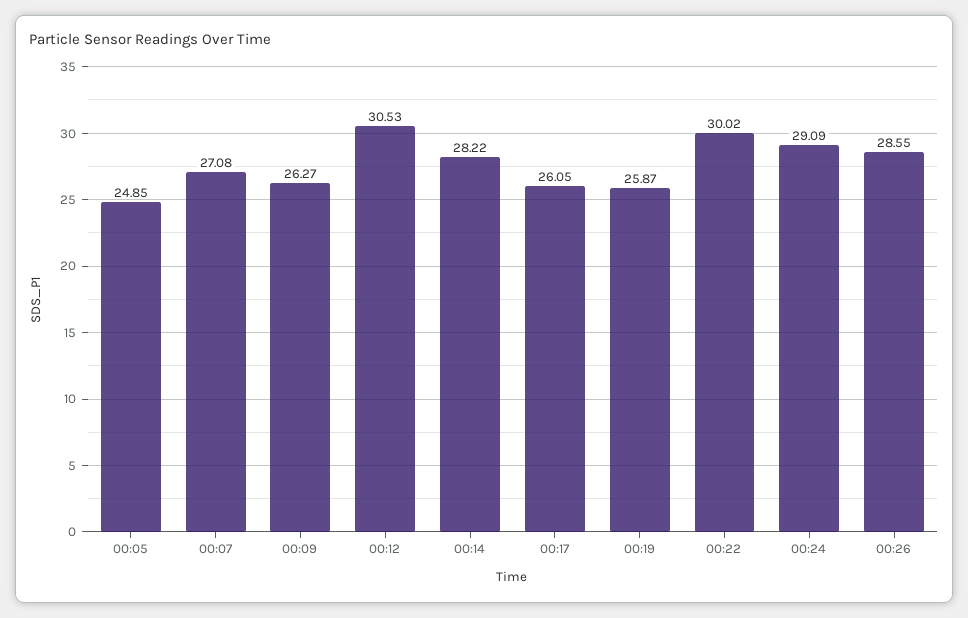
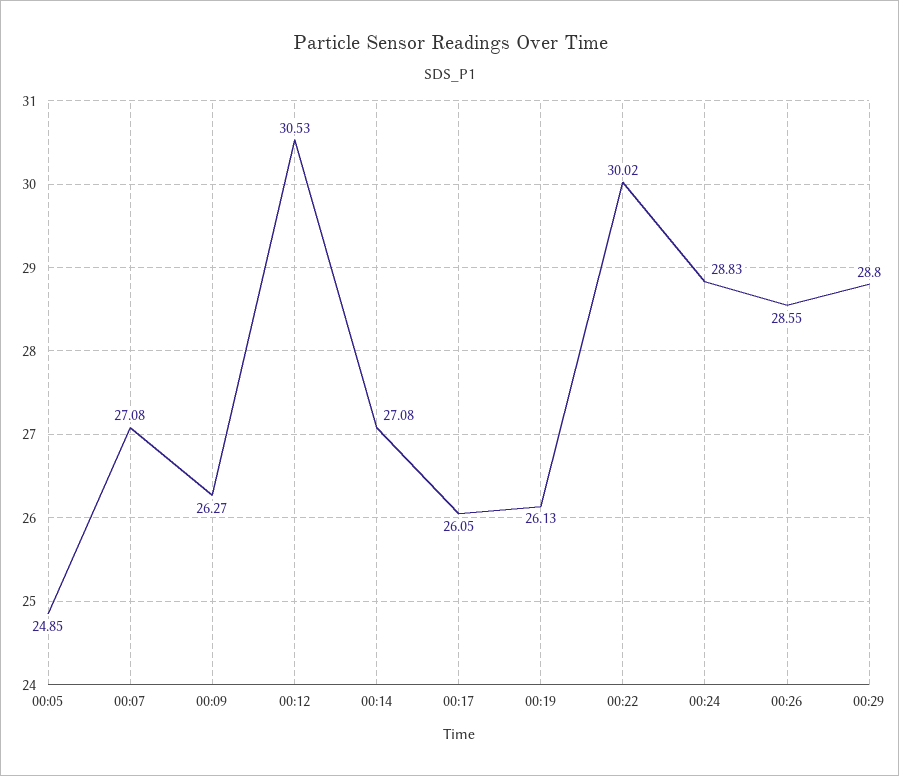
00:14: 28.22 -> 27.08
00:19: 25.87 -> 26.13
00:24: 29.09 -> 28.83
00:29: none -> 28.8

